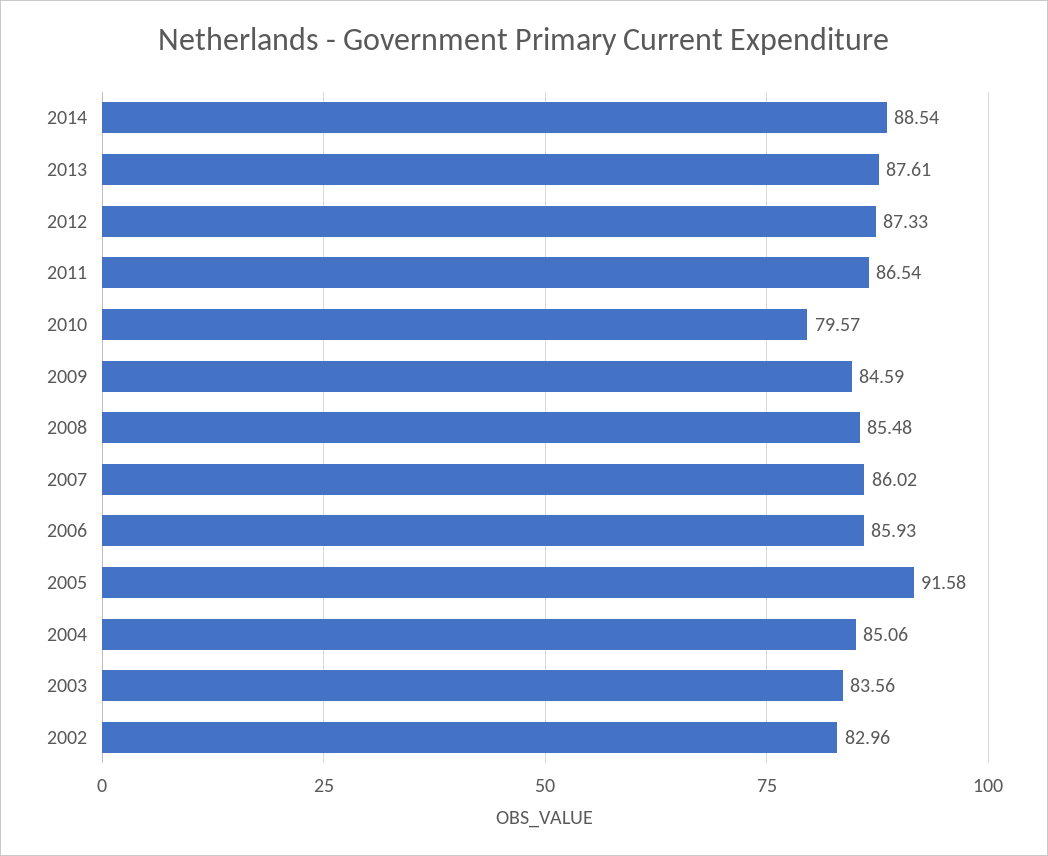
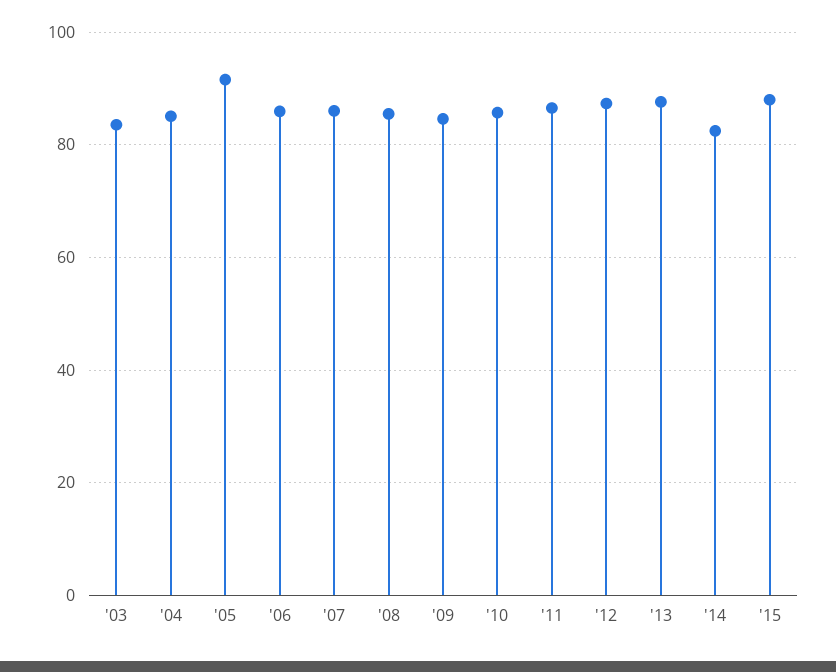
2014: 88.54 -> 82
2010: 79.57 -> 86
2002: 82.96 -> none
'15: none -> 88

